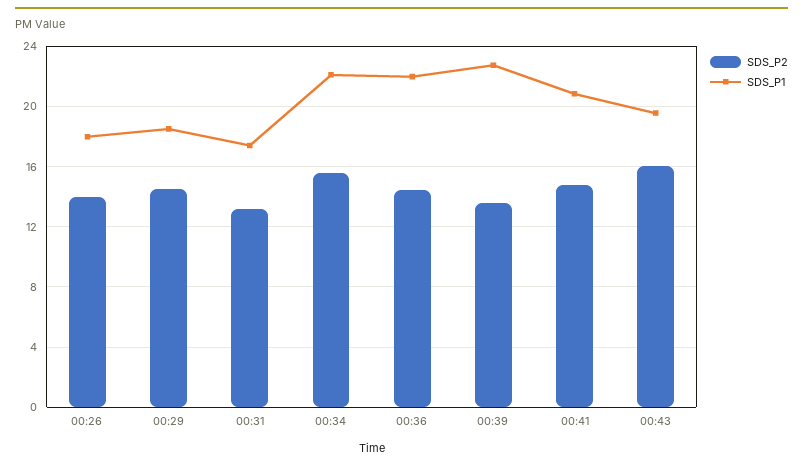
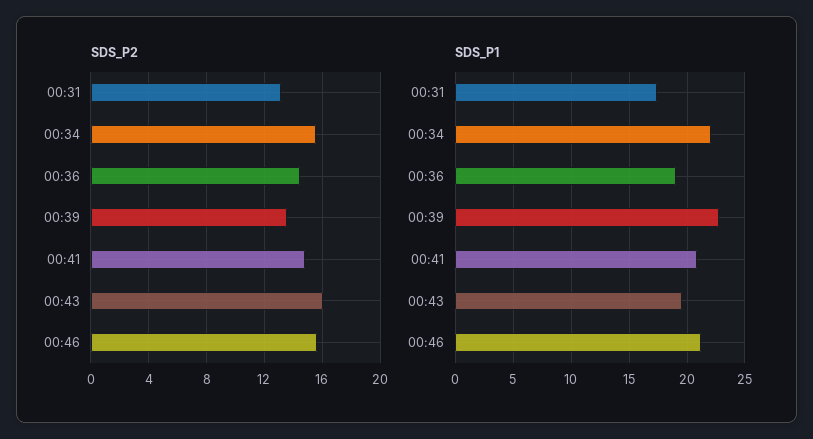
SDS_P2, 00:26: 14 -> none
SDS_P1, 00:26: 18 -> none
SDS_P2, 00:29: 14.5 -> none
SDS_P1, 00:29: 18.5 -> none
SDS_P1, 00:36: 22 -> 19
SDS_P2, 00:46: none -> 15.5
SDS_P1, 00:46: none -> 21

